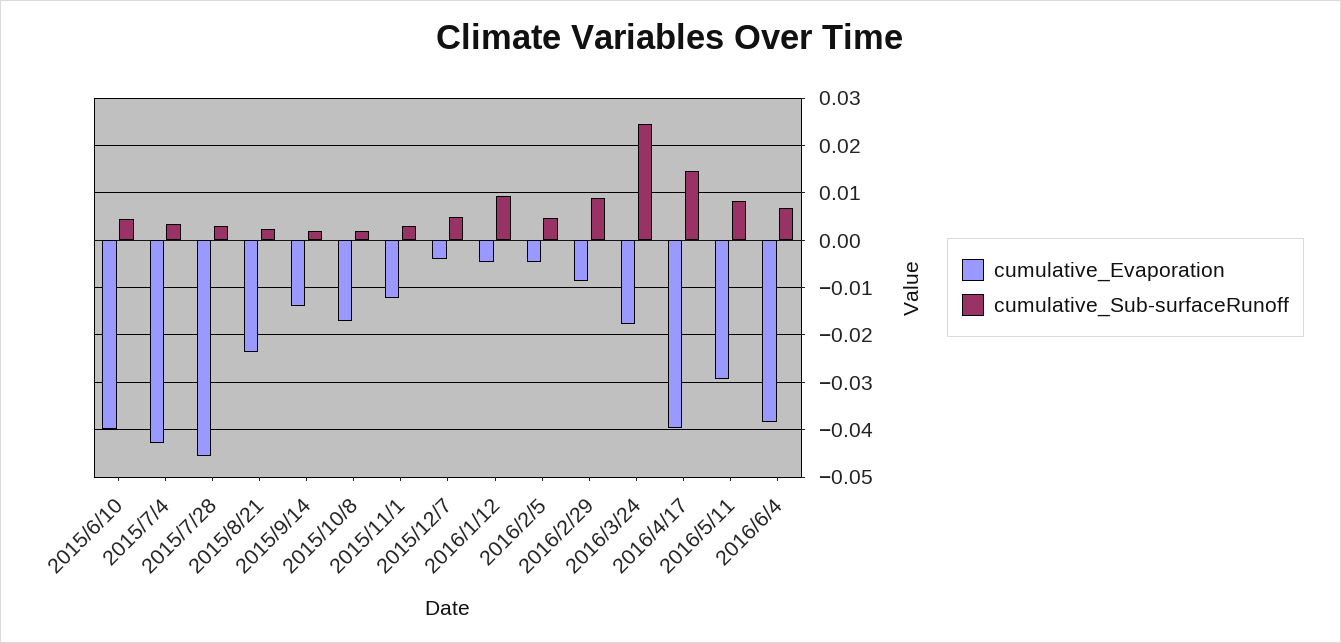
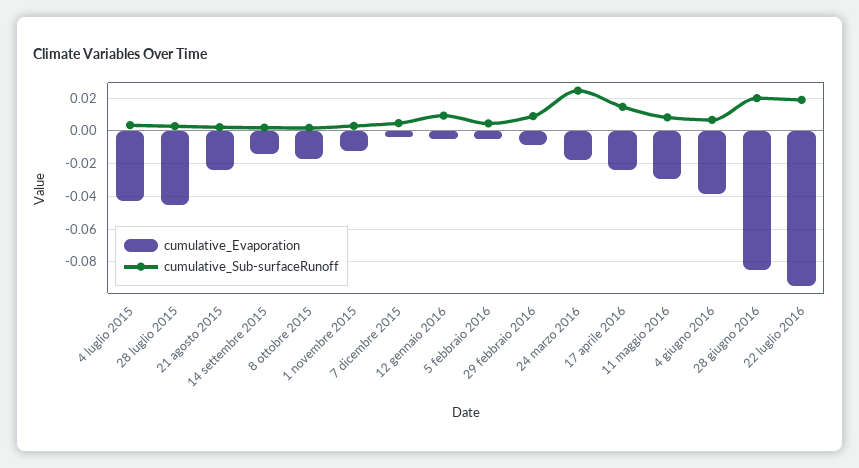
cumulative_Evaporation, 2015/6/10: -0.04 -> none
cumulative_Sub-surfaceRunoff, 2015/6/10: 0.004 -> none
cumulative_Evaporation, 2016/4/17: -0.04 -> -0.025
cumulative_Evaporation, 28 giugno 2016: none -> -0.085
cumulative_Sub-surfaceRunoff, 28 giugno 2016: none -> 0.02
cumulative_Evaporation, 22 luglio 2016: none -> -0.095
cumulative_Sub-surfaceRunoff, 22 luglio 2016: none -> 0.02

